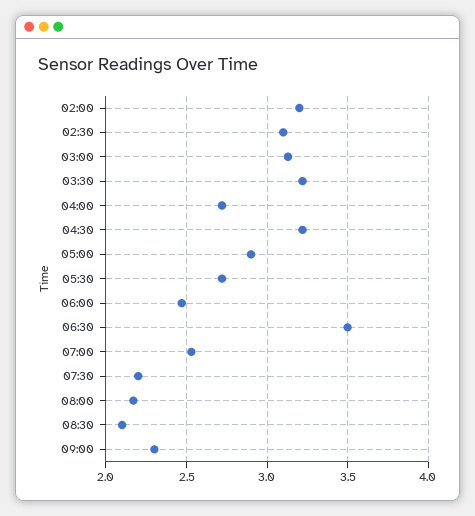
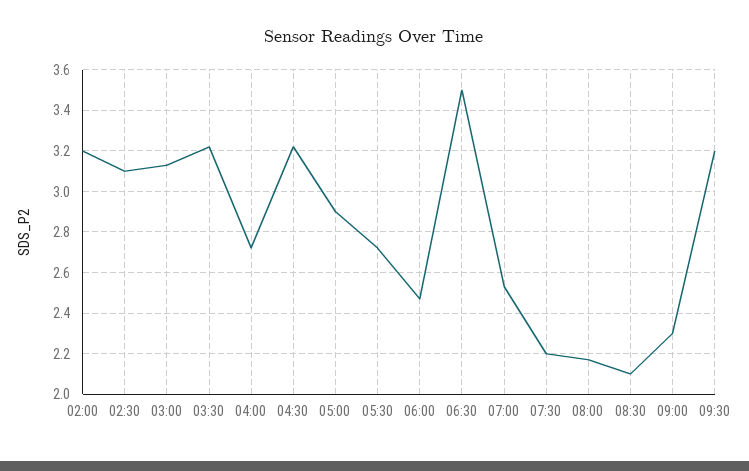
09:30: none -> 3.2

